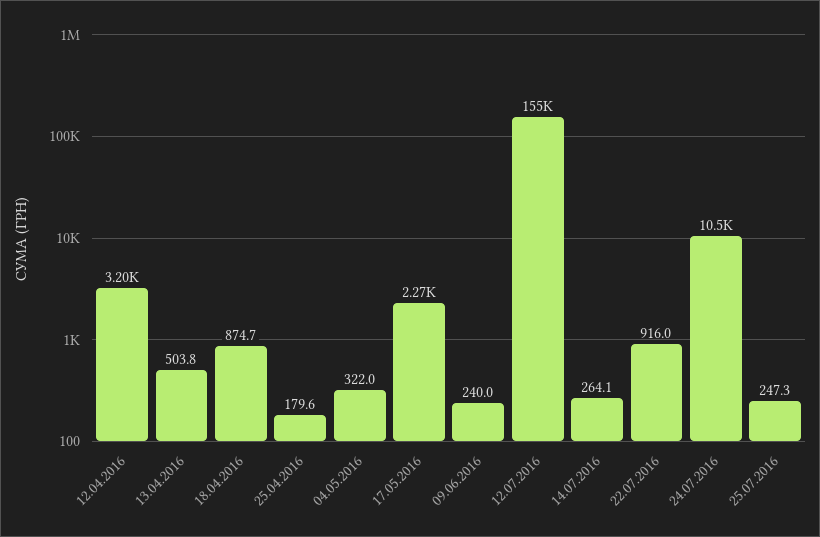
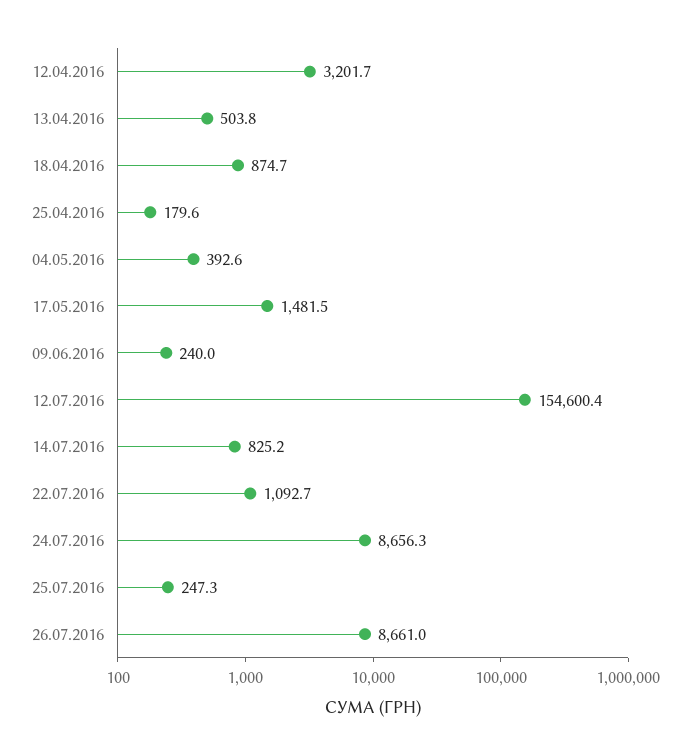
04.05.2016: 322 -> 392.6
17.05.2016: 2270 -> 1481.5
14.07.2016: 264.1 -> 825.2
22.07.2016: 916 -> 1092.7
24.07.2016: 10500 -> 8656.3
26.07.2016: none -> 8661

